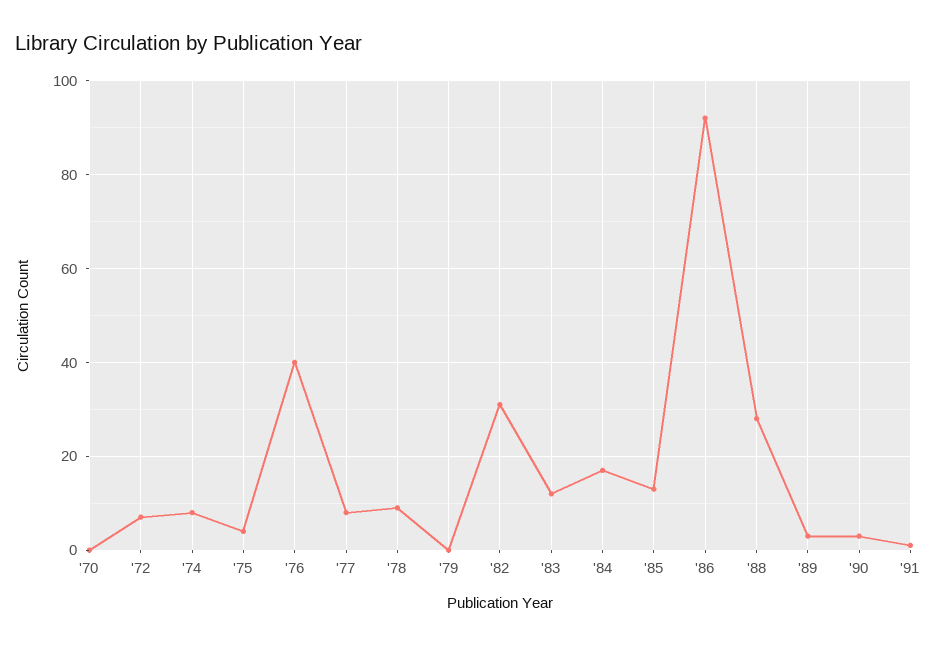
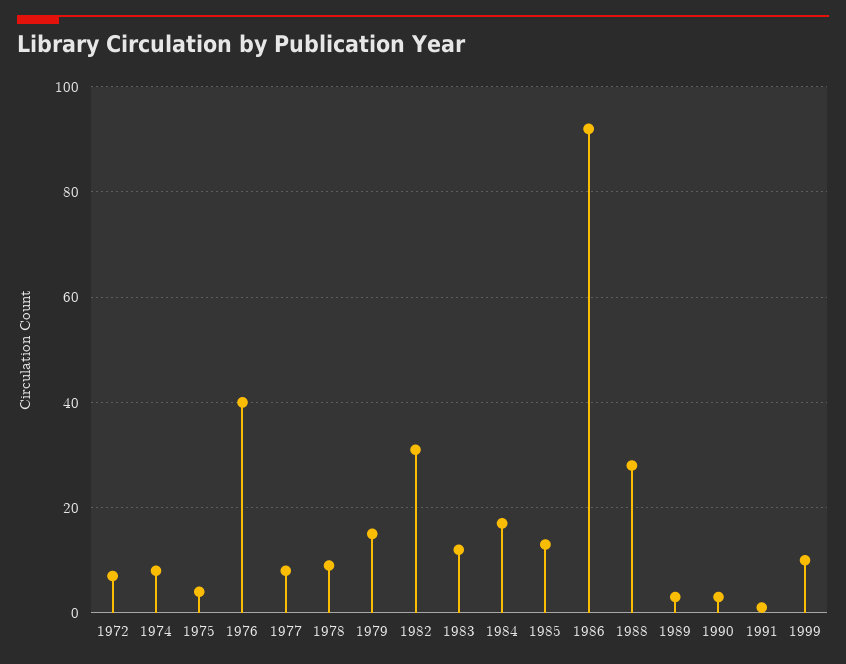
'70: 0 -> none
'79: 0 -> 15
1999: none -> 10

